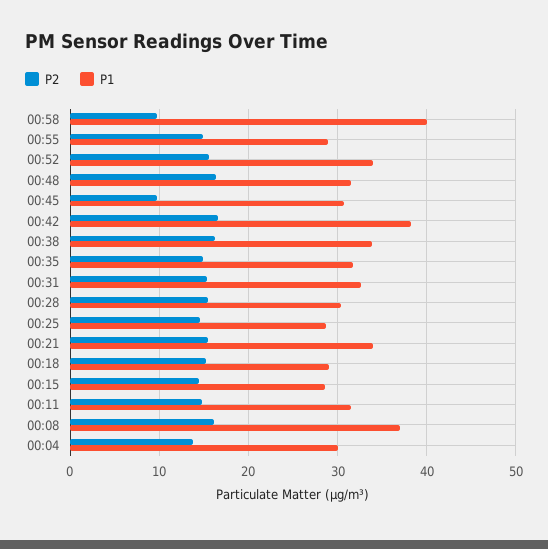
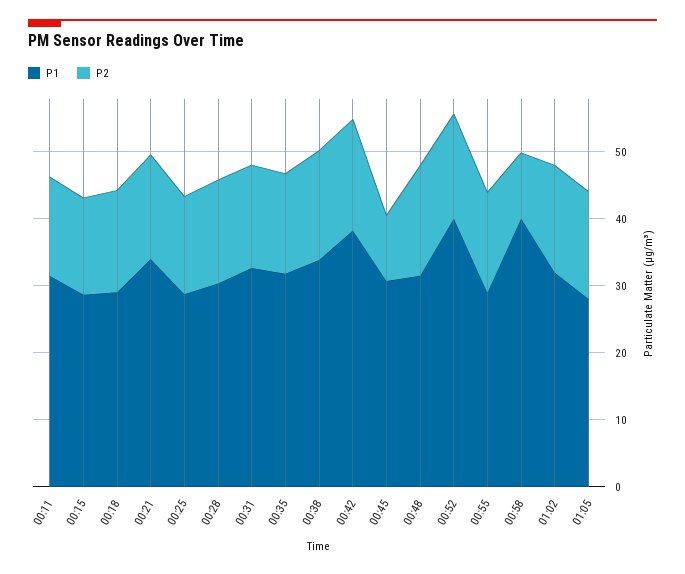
P1, 00:52: 34 -> 40
P2, 00:08: 16 -> none
P1, 00:08: 37 -> none
P2, 00:04: 14 -> none
P1, 00:04: 30 -> none
P1, 01:02: none -> 32
P2, 01:02: none -> 16
P1, 01:05: none -> 28
P2, 01:05: none -> 16

